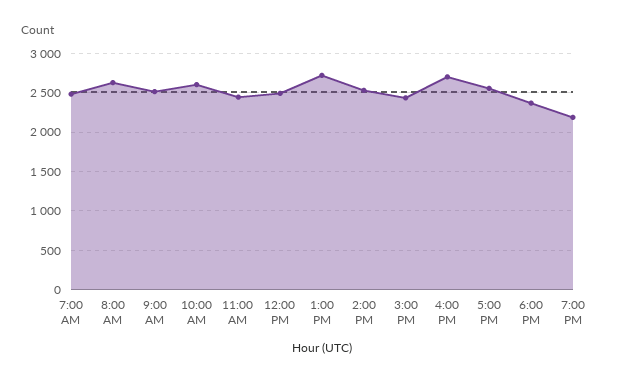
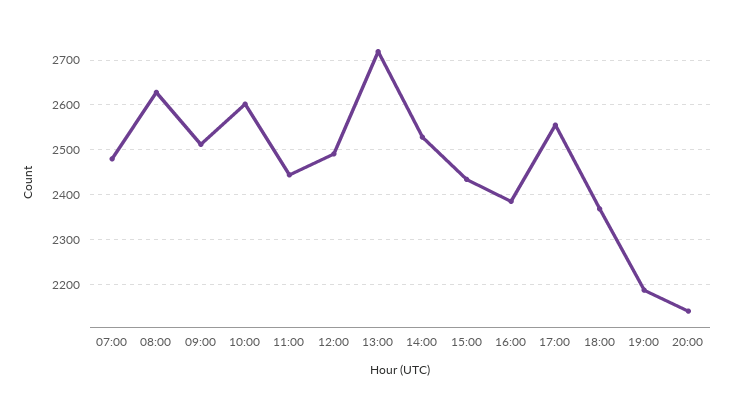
4:00 PM: 2700 -> 2380
20:00: none -> 2140

